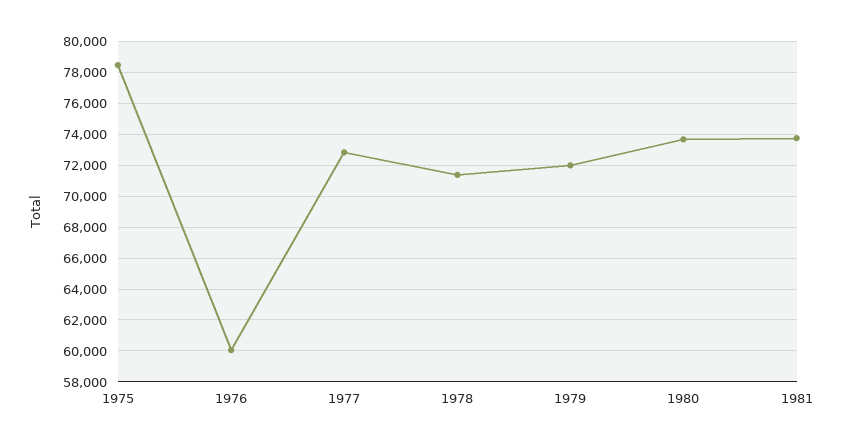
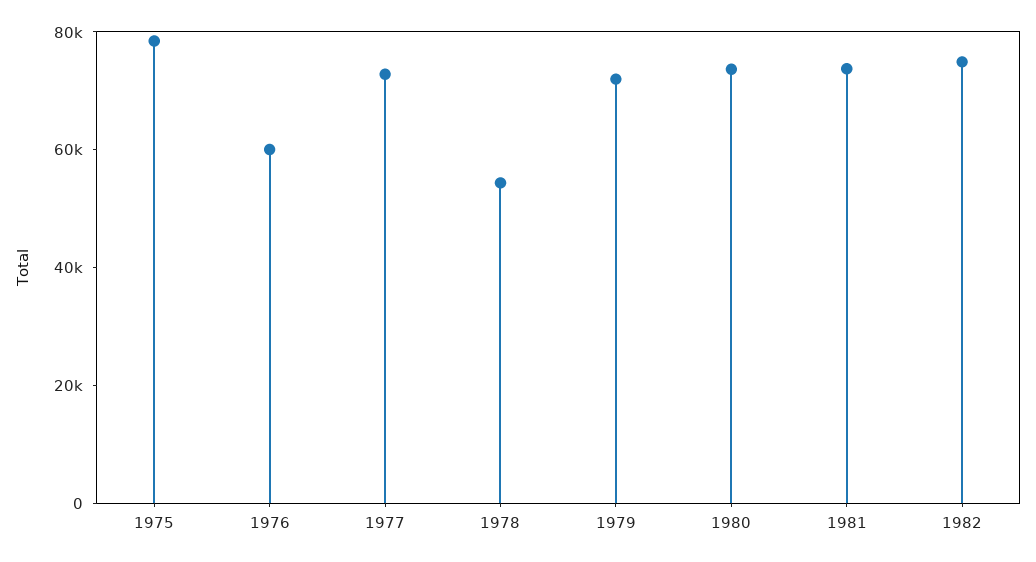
1978: 71500 -> 55000
1982: none -> 75000

